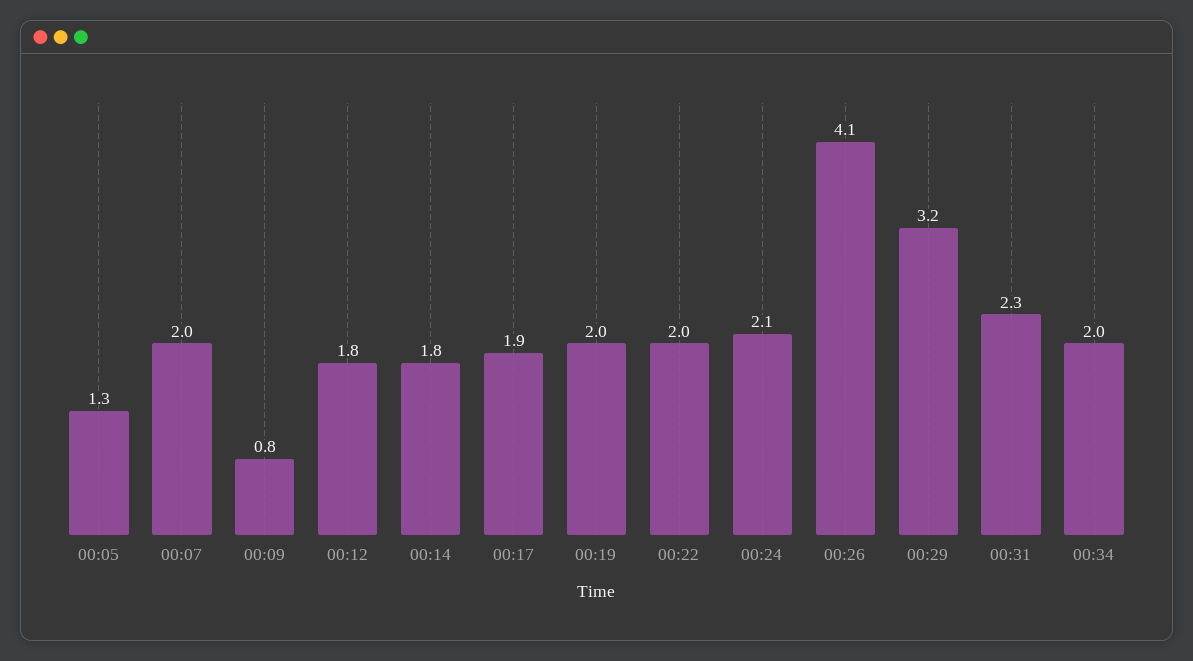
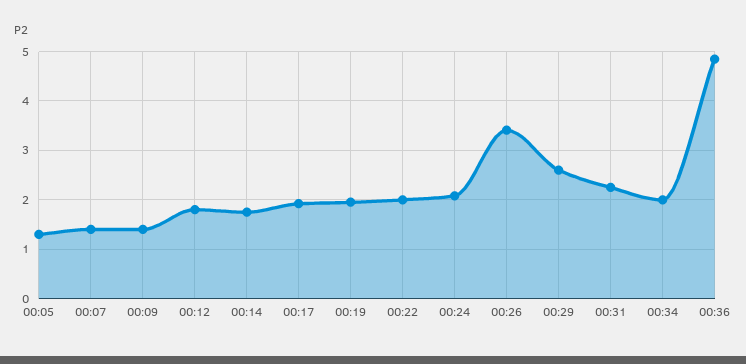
00:07: 2 -> 1.4
00:09: 0.8 -> 1.4
00:26: 4.1 -> 3.4
00:29: 3.2 -> 2.6
00:36: none -> 4.8

